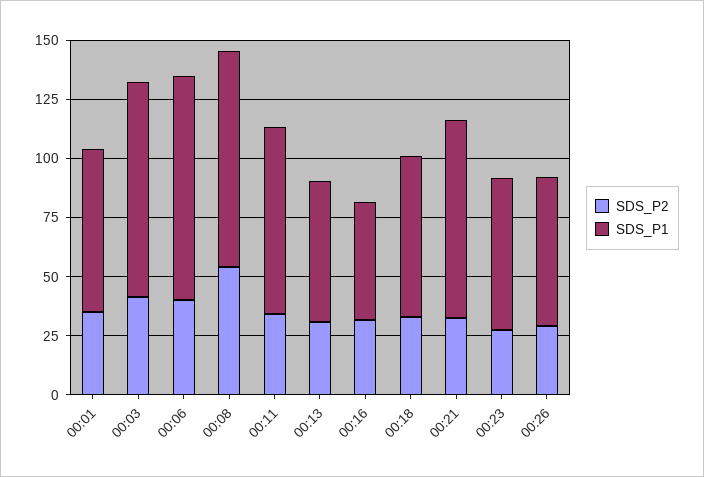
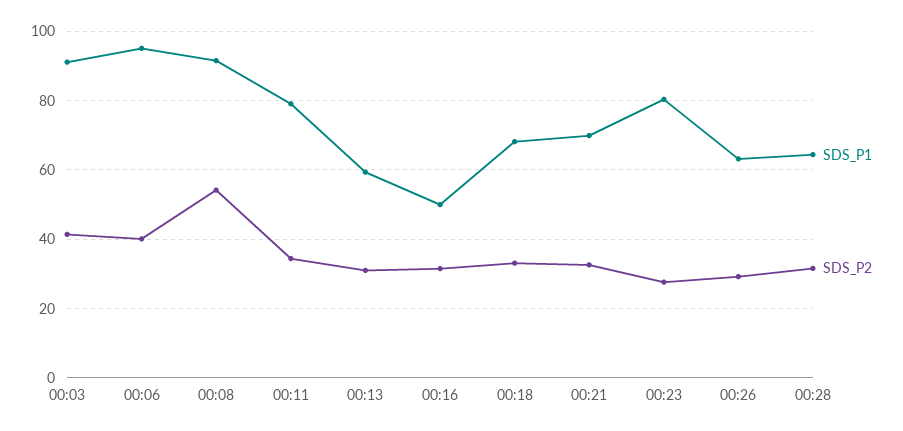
SDS_P2, 00:01: 35 -> none
SDS_P1, 00:01: 70 -> none
SDS_P1, 00:21: 85 -> 70
SDS_P1, 00:23: 65 -> 80
SDS_P1, 00:28: none -> 64
SDS_P2, 00:28: none -> 32

